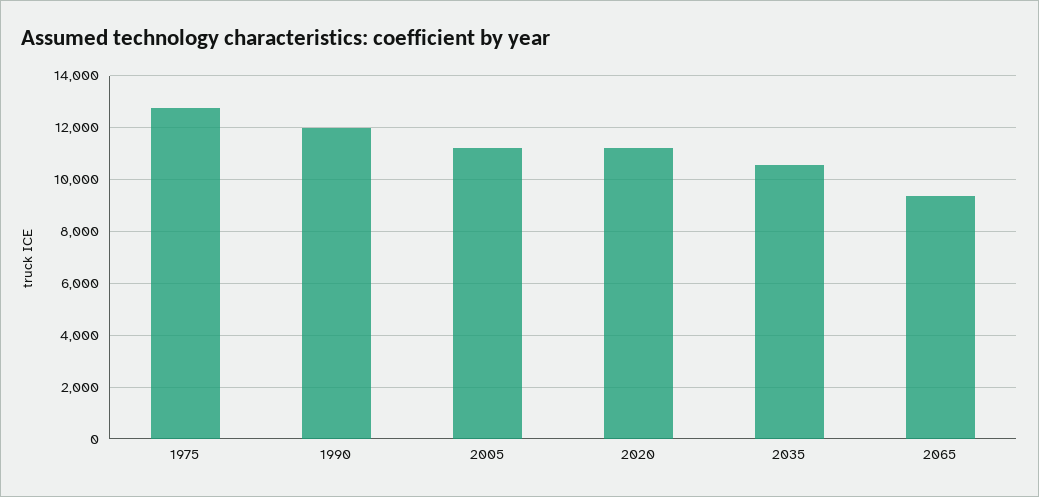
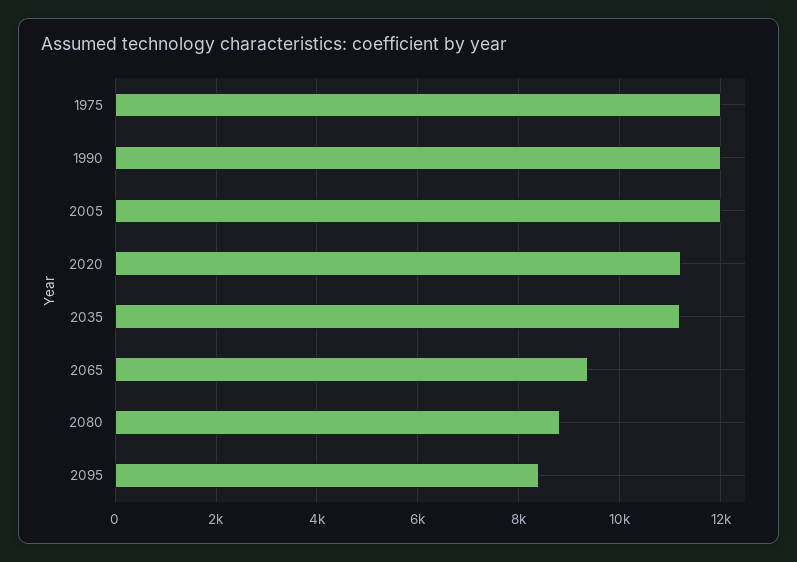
1975: 12750 -> 12000
2005: 11250 -> 12000
2035: 10500 -> 11200
2080: none -> 8800
2095: none -> 8400

